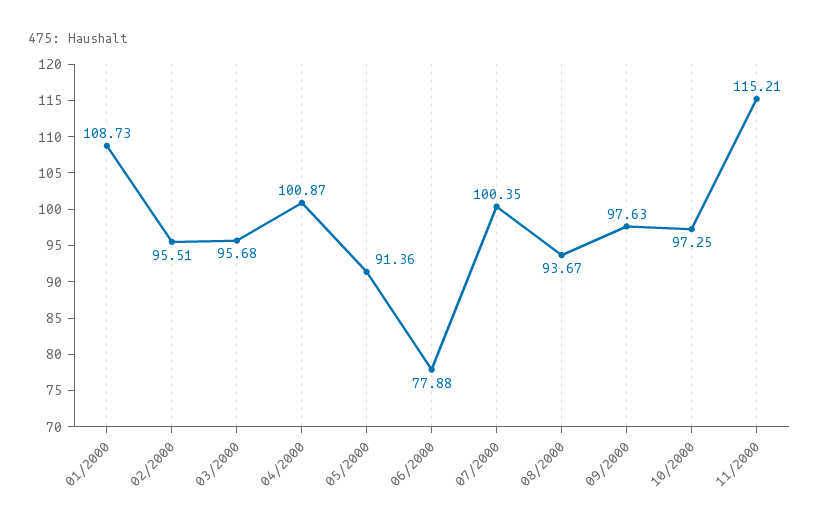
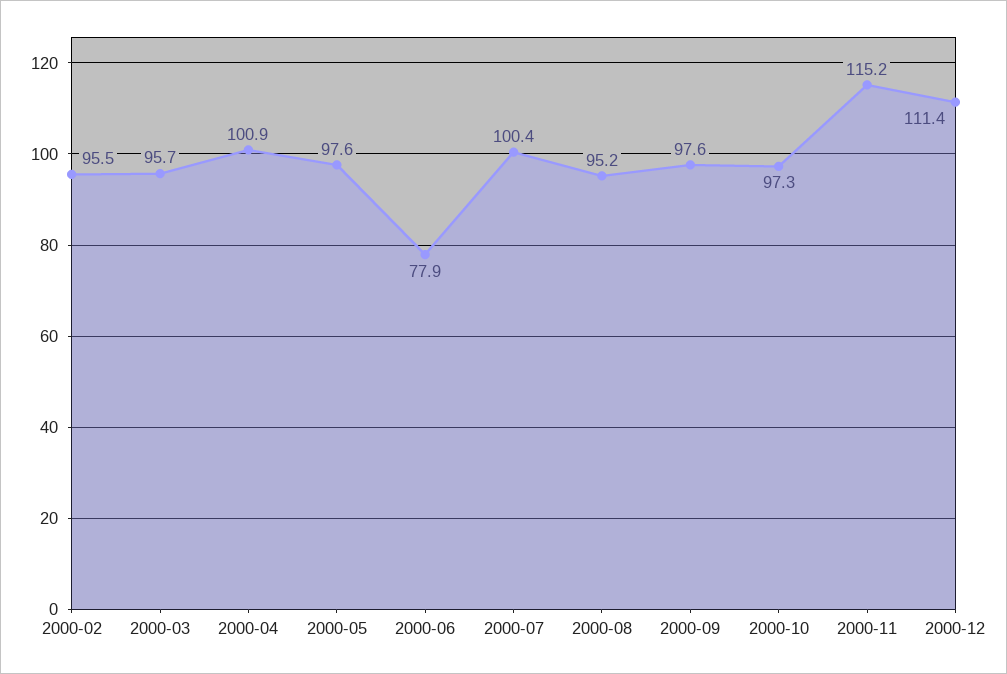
01/2000: 108.73 -> none
05/2000: 91.36 -> 97.6
08/2000: 93.67 -> 95.2
2000-12: none -> 111.4

